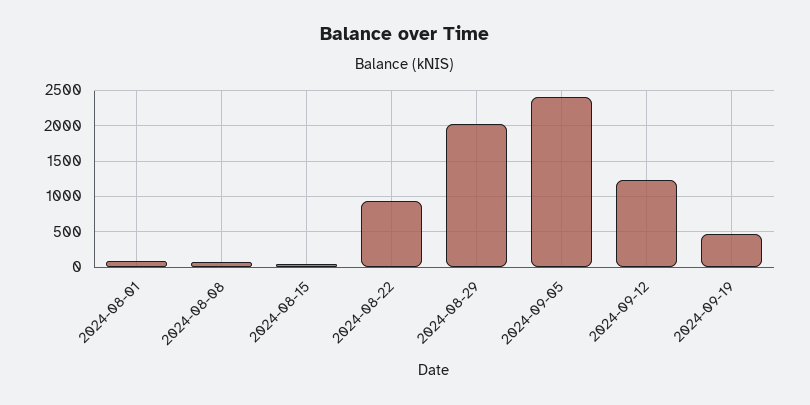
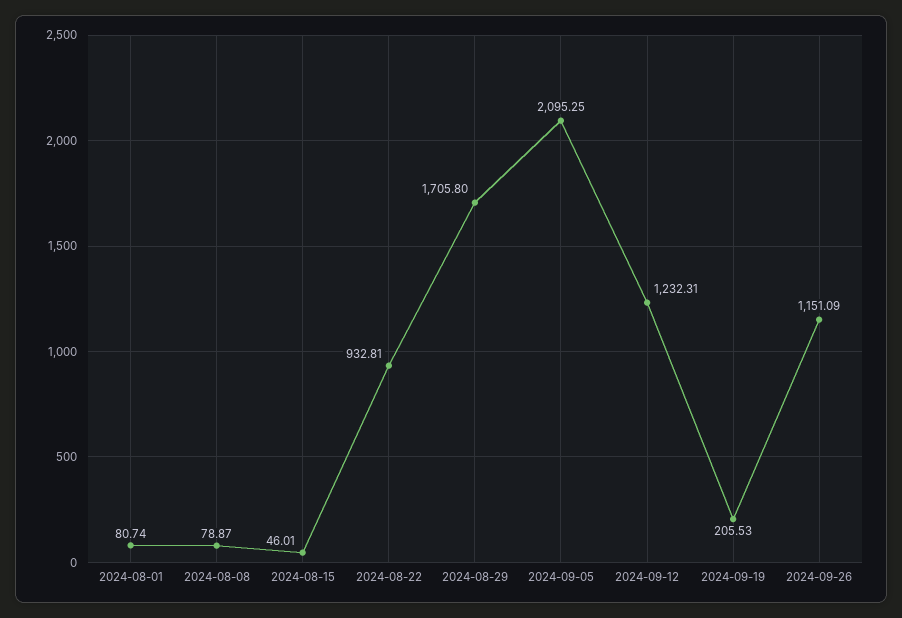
2024-08-29: 2000 -> 1705.8
2024-09-05: 2400 -> 2095.25
2024-09-19: 500 -> 205.53
2024-09-26: none -> 1151.09

